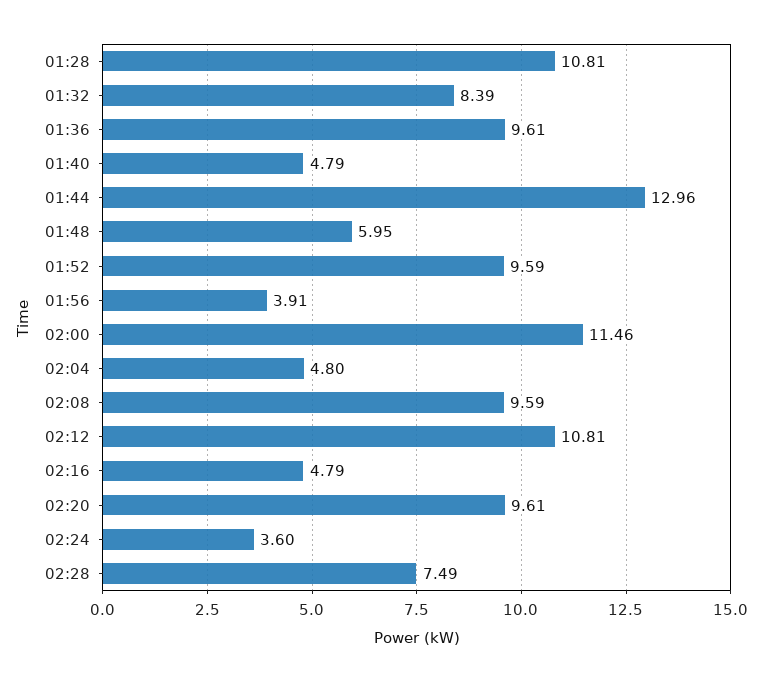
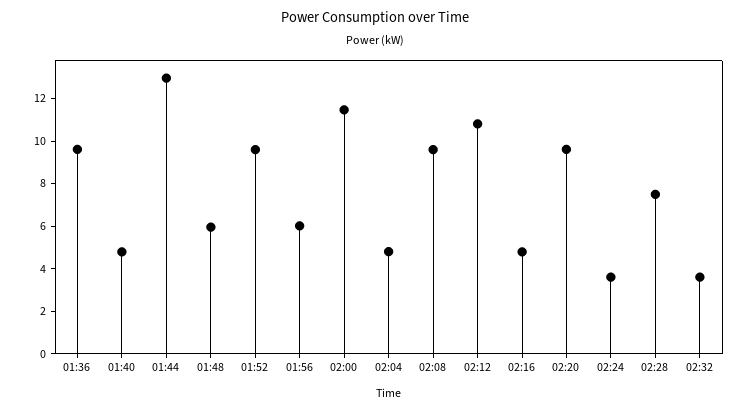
01:28: 10.81 -> none
01:32: 8.39 -> none
01:56: 3.91 -> 6
02:32: none -> 3.5

